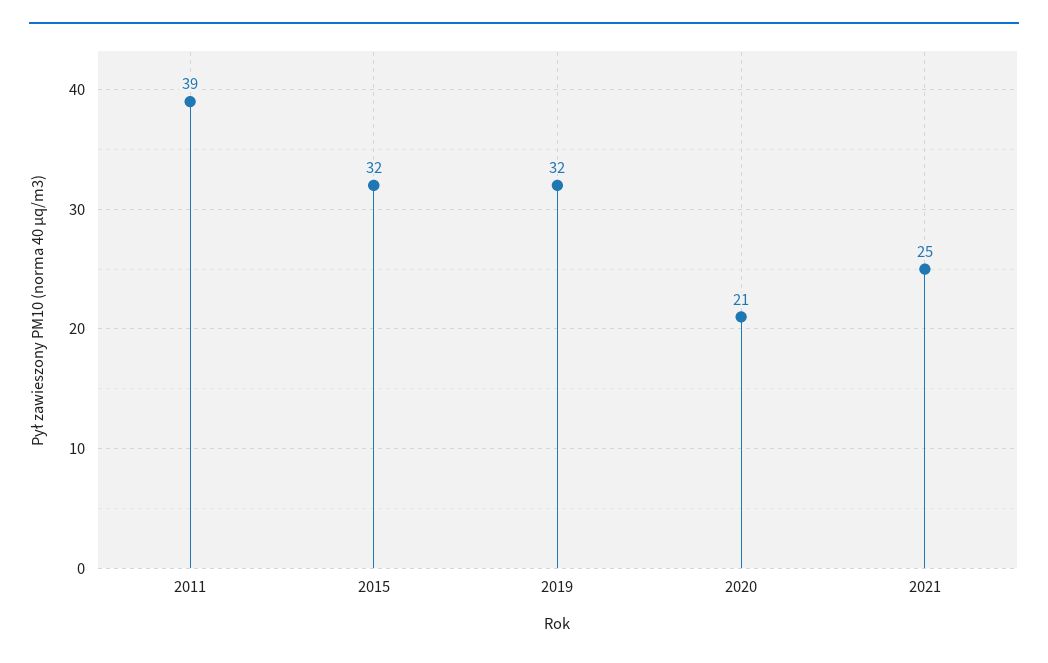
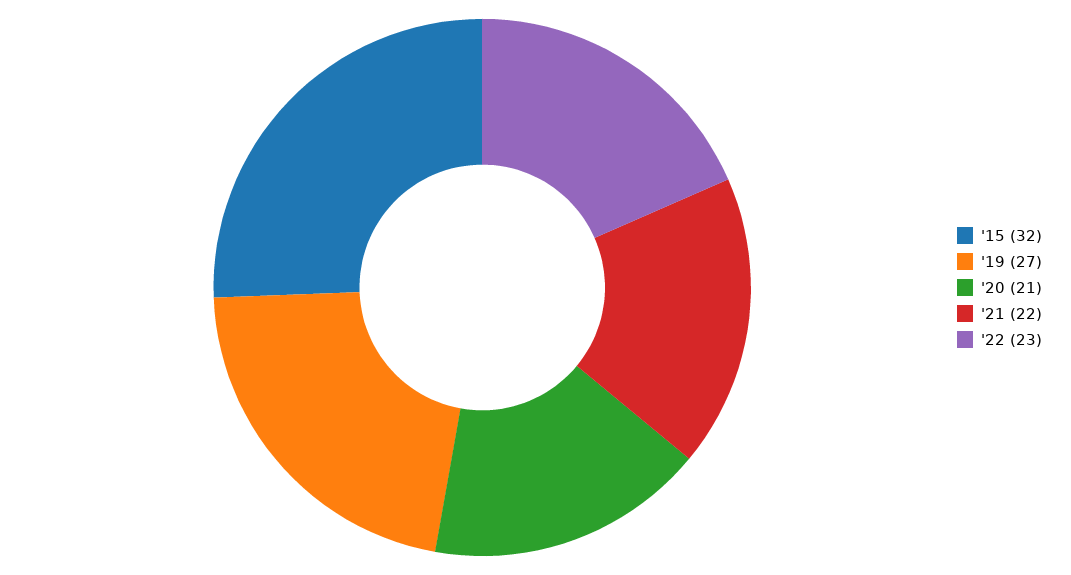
2011: 39 -> none
2019: 32 -> 27
2021: 25 -> 22
'22: none -> 23

